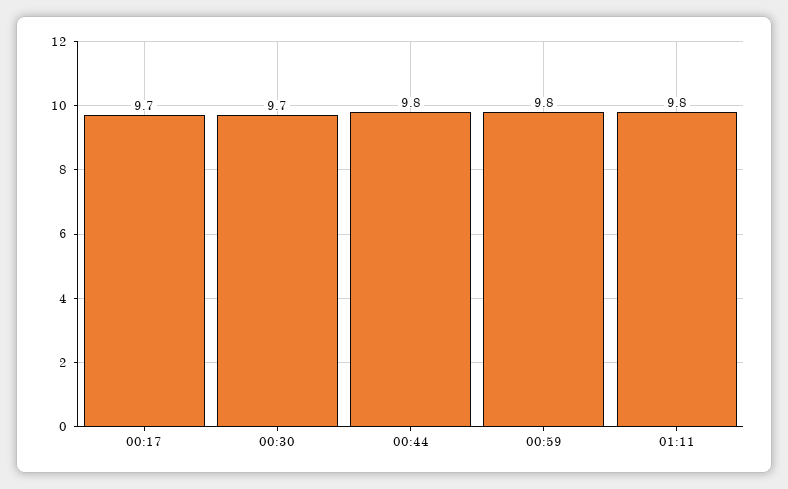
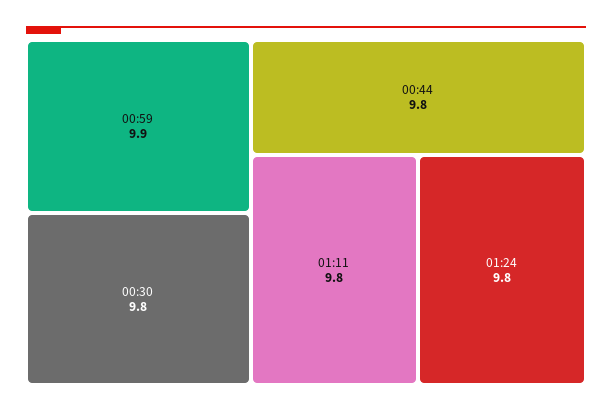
00:17: 9.7 -> none
00:30: 9.7 -> 9.8
00:59: 9.8 -> 9.9
01:24: none -> 9.8

